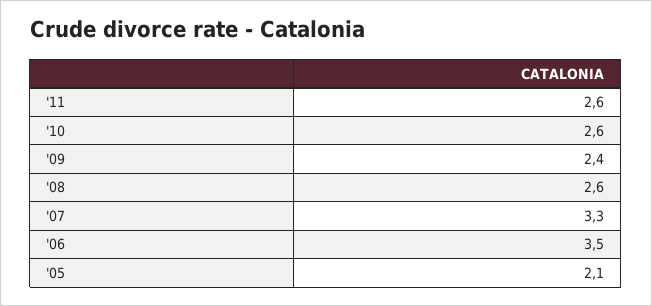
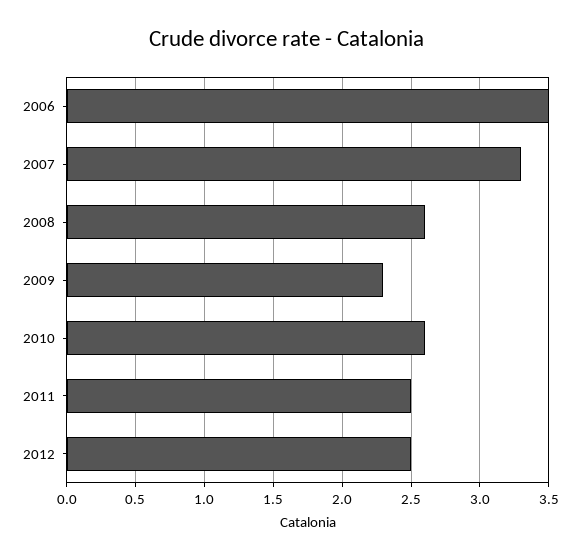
'11: 2.6 -> 2.5
'09: 2.4 -> 2.3
'05: 2.1 -> none
2012: none -> 2.5

